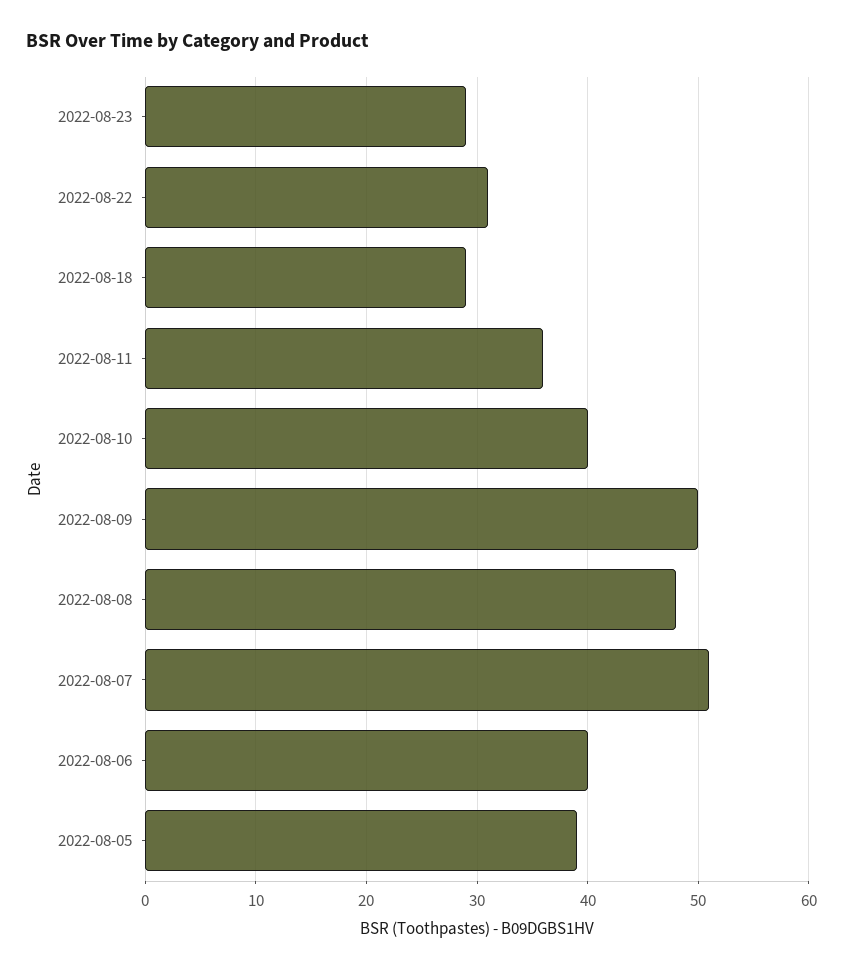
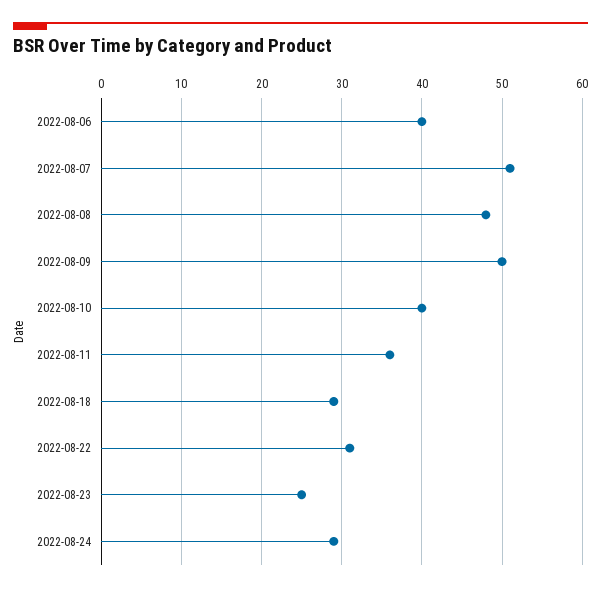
2022-08-23: 29 -> 25
2022-08-05: 39 -> none
2022-08-24: none -> 29

